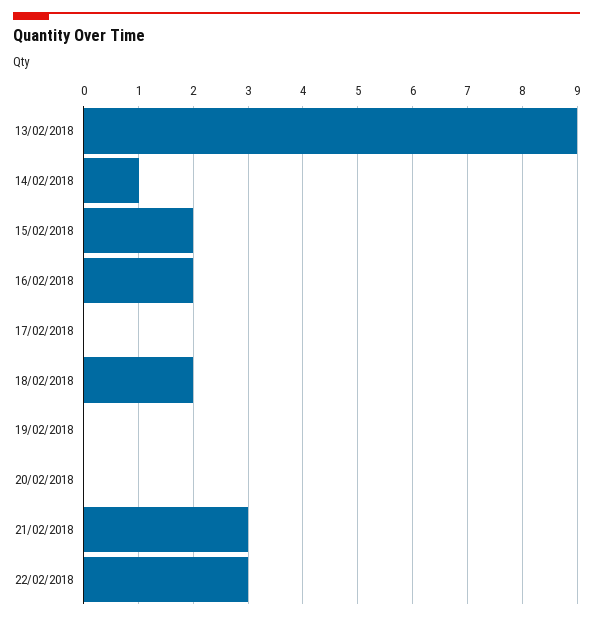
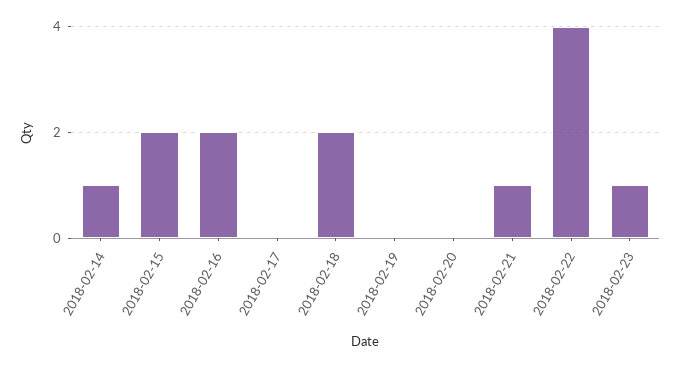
13/02/2018: 9 -> none
21/02/2018: 3 -> 1
22/02/2018: 3 -> 4
2018-02-23: none -> 1

